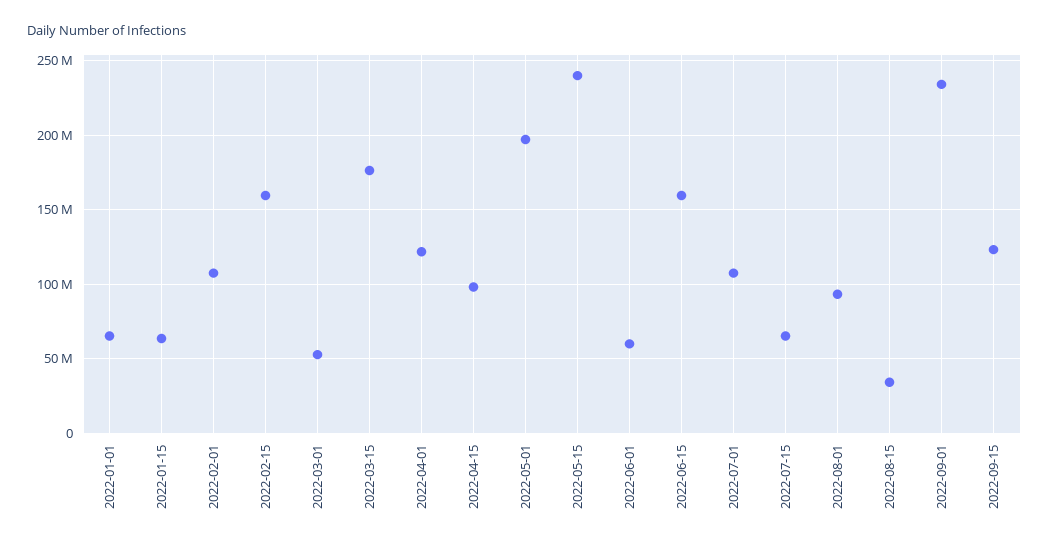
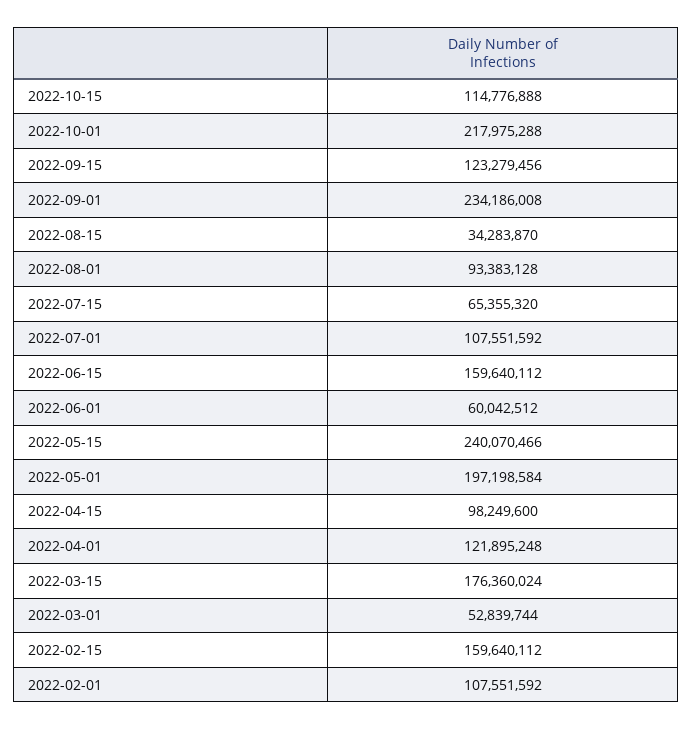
2022-01-01: 65000000 -> none
2022-01-15: 65000000 -> none
2022-10-15: none -> 114776888
2022-10-01: none -> 217975288

